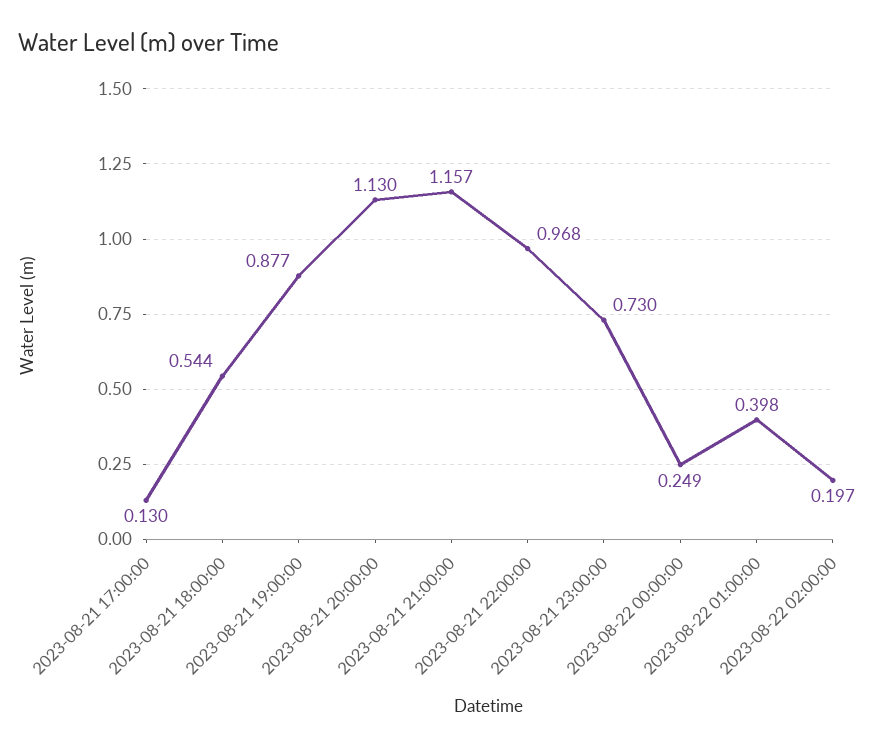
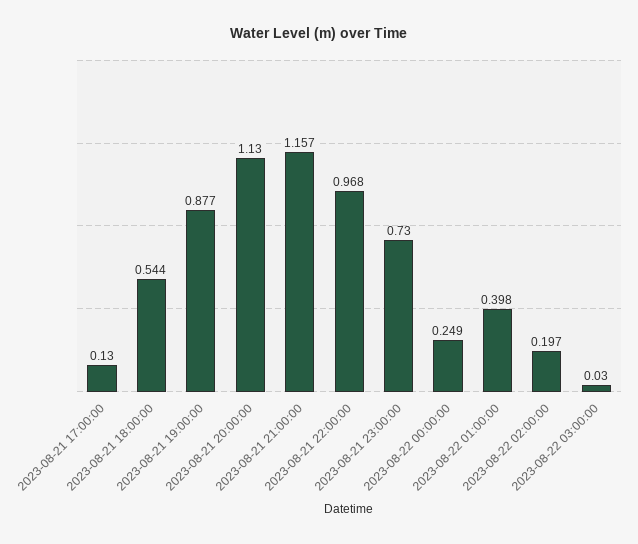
2023-08-22 03:00:00: none -> 0.03

